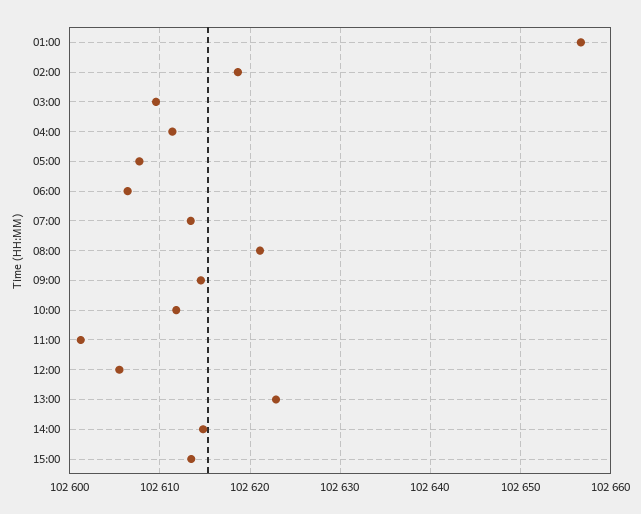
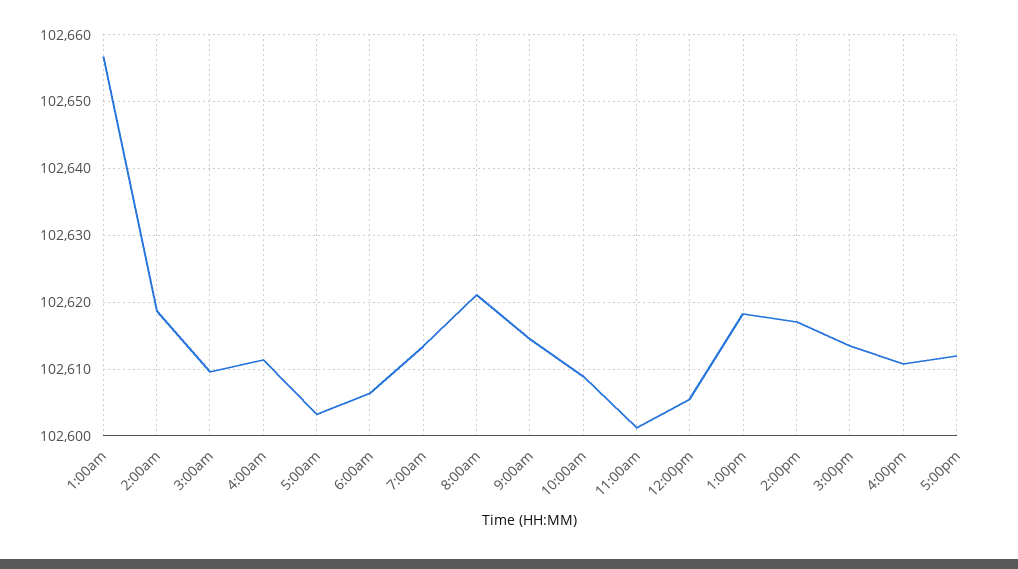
05:00: 102608 -> 102603
10:00: 102612 -> 102609
13:00: 102623 -> 102618
14:00: 102615 -> 102617
4:00pm: none -> 102611
5:00pm: none -> 102612

